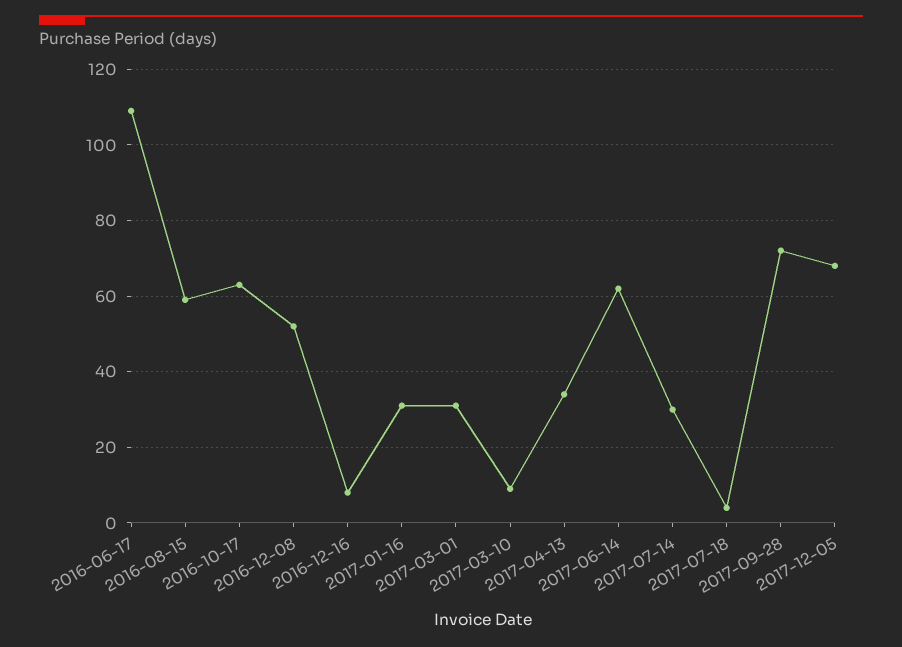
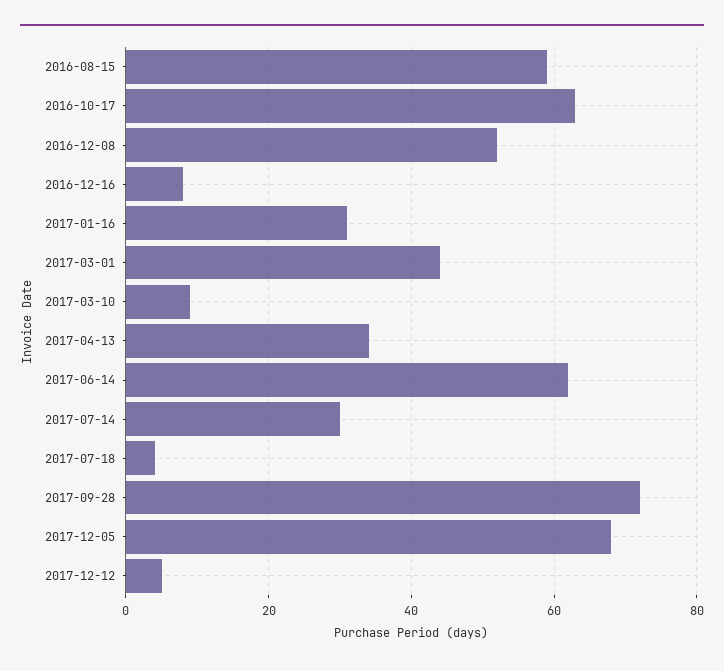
2016-06-17: 110 -> none
2017-03-01: 30 -> 45
2017-12-12: none -> 5

